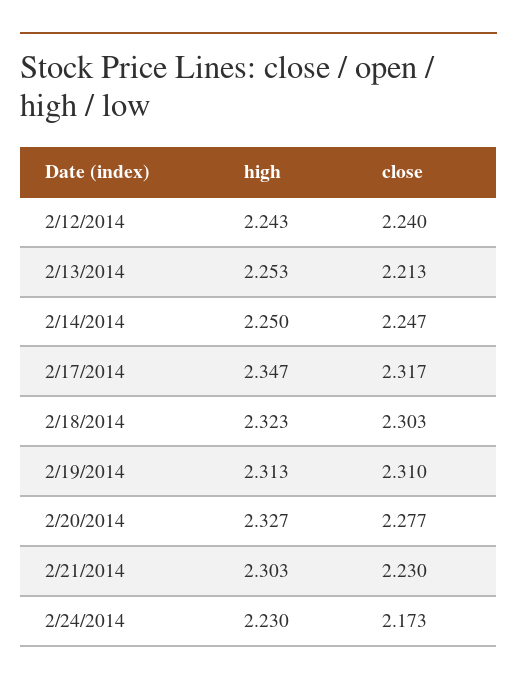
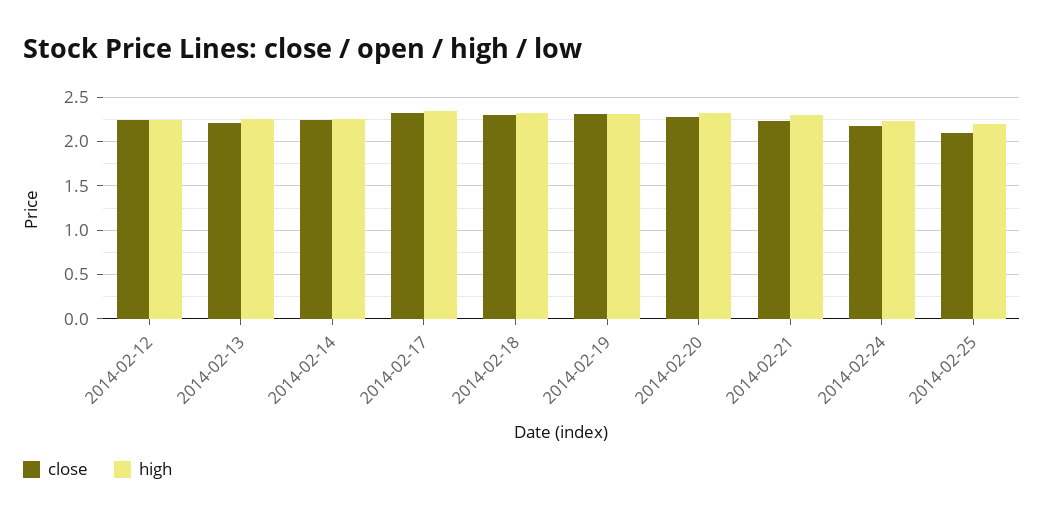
close, 2014-02-25: none -> 2.1
high, 2014-02-25: none -> 2.2

